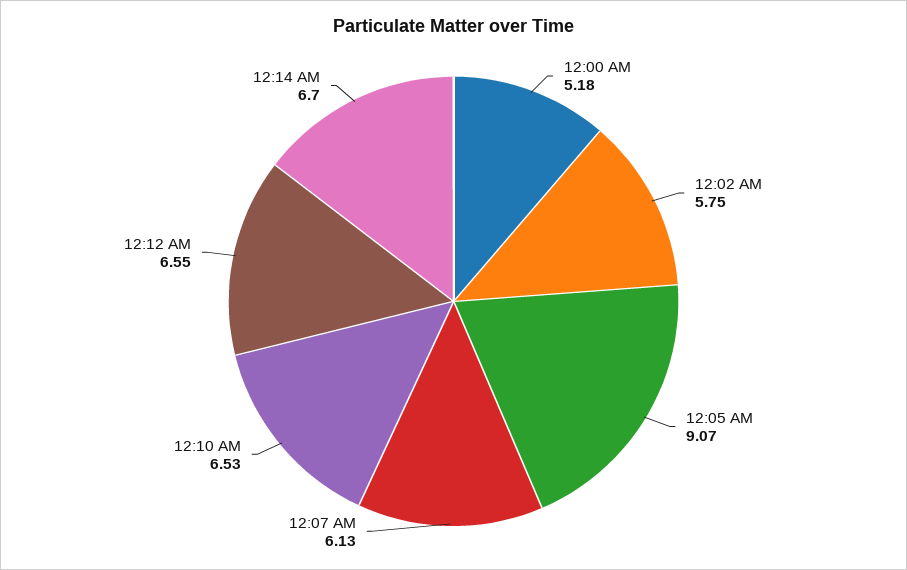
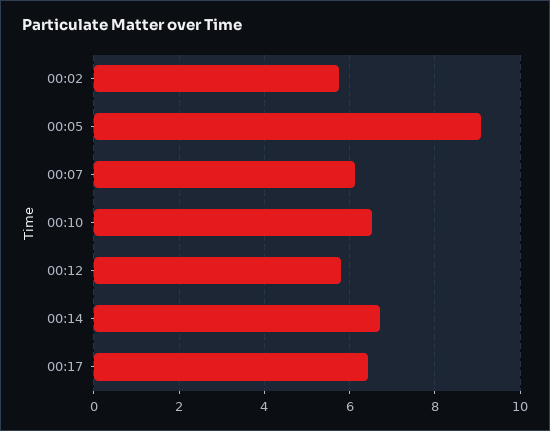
12:00 AM: 5.18 -> none
12:12 AM: 6.55 -> 5.8
00:17: none -> 6.4

